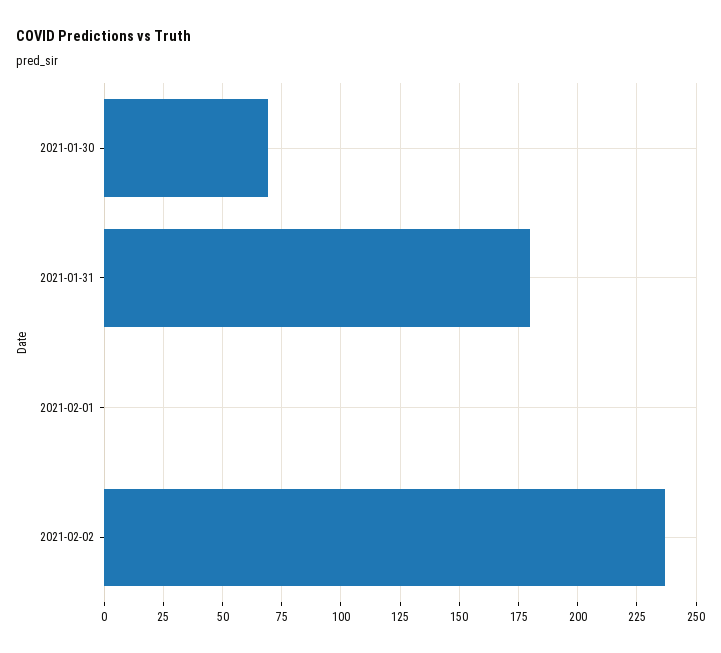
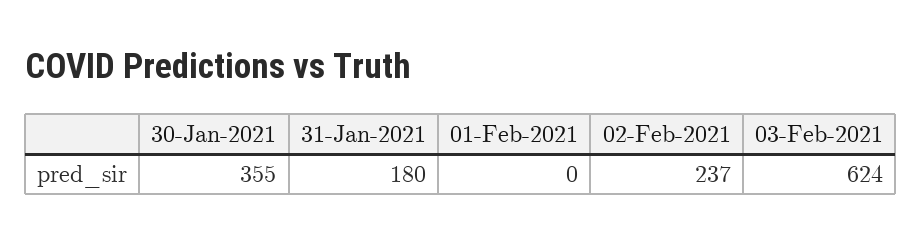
2021-01-30: 70 -> 355
03-Feb-2021: none -> 624

